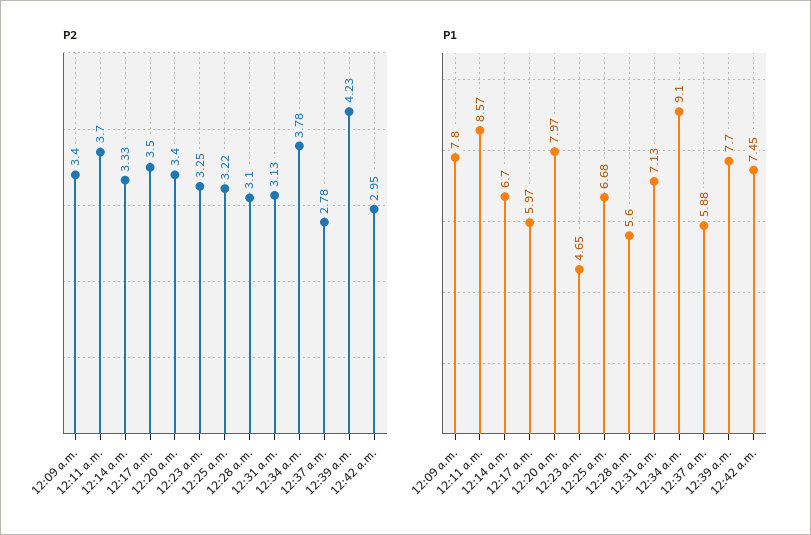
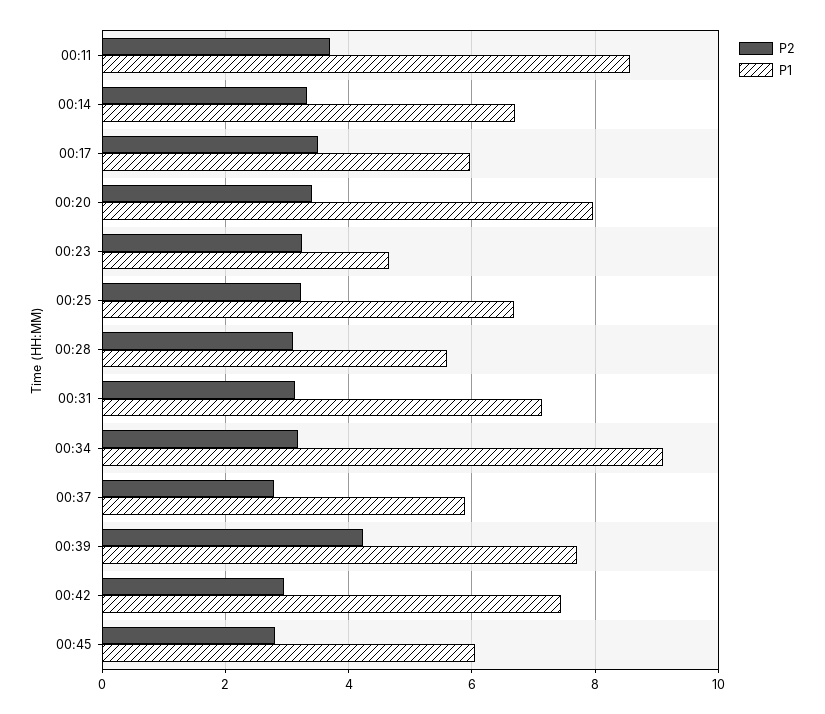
P2, 12:09 a.m.: 3.4 -> none
P2, 12:34 a.m.: 3.78 -> 3.2
P1, 12:09 a.m.: 7.8 -> none
P2, 00:45: none -> 2.8
P1, 00:45: none -> 6

